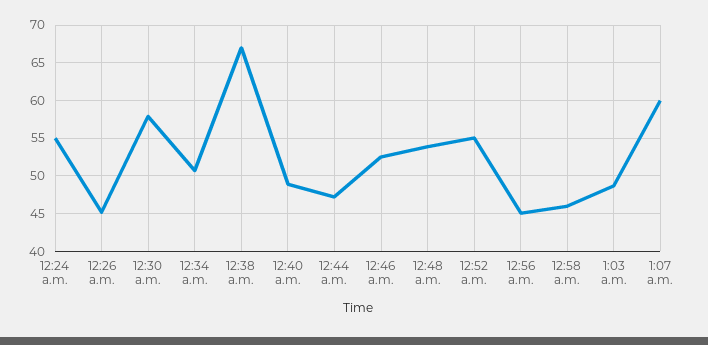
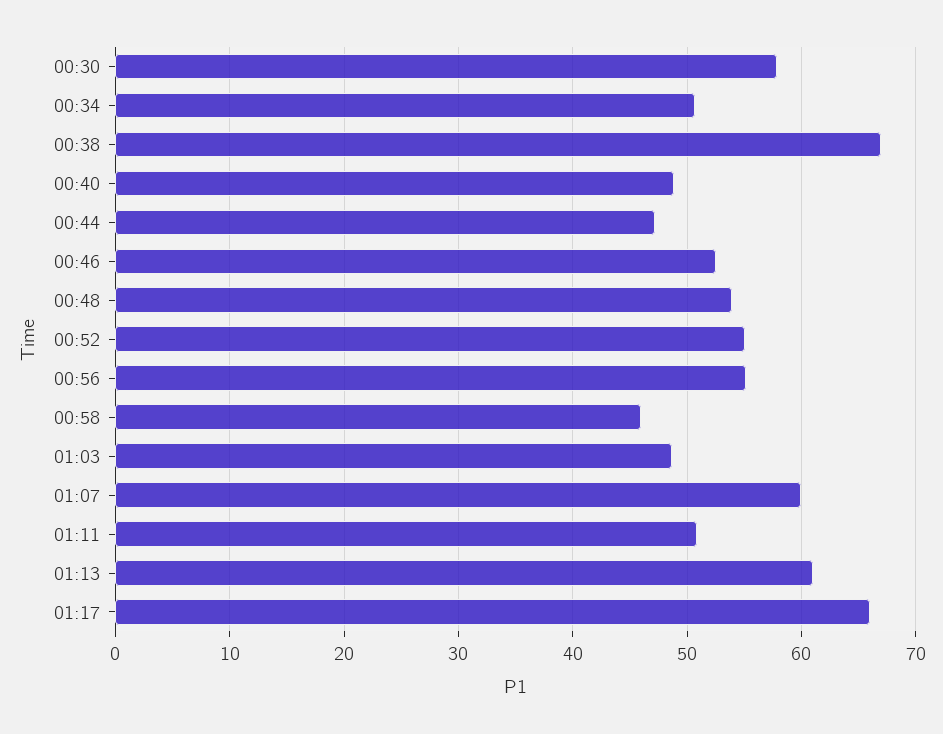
12:24 a.m.: 55 -> none
12:26 a.m.: 45 -> none
12:56 a.m.: 45 -> 55
01:11: none -> 51
01:13: none -> 61
01:17: none -> 66

